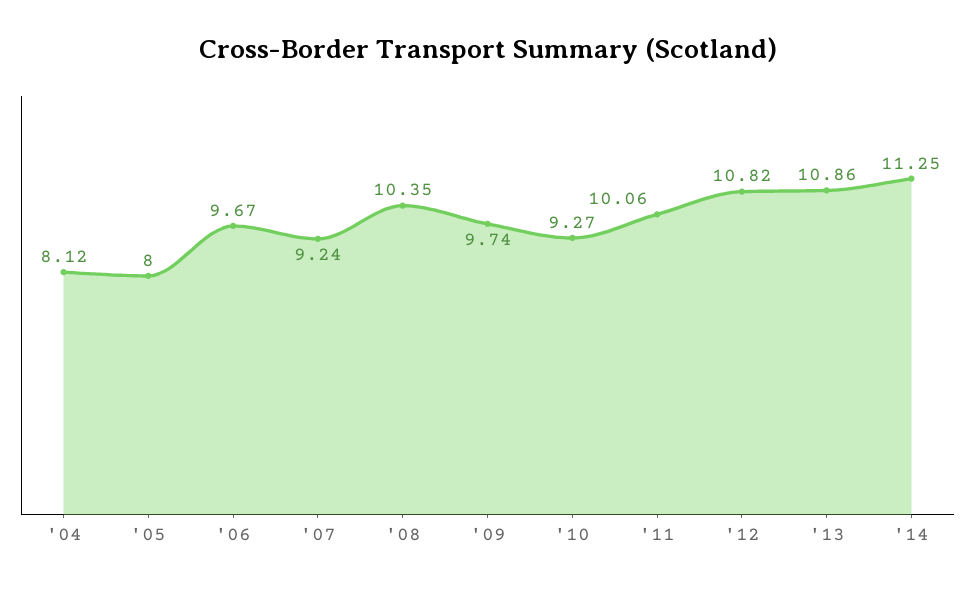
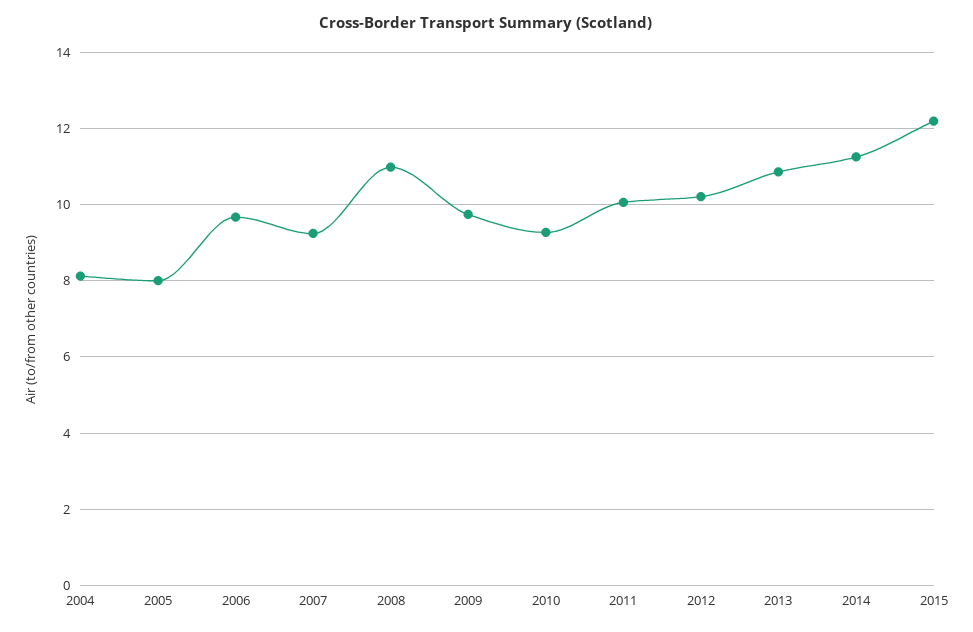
'08: 10.35 -> 11
'12: 10.82 -> 10.2
2015: none -> 12.2

